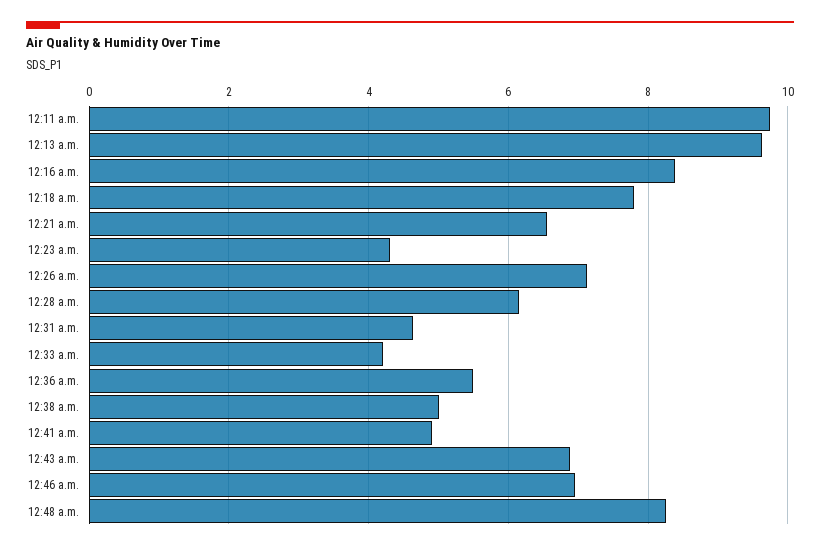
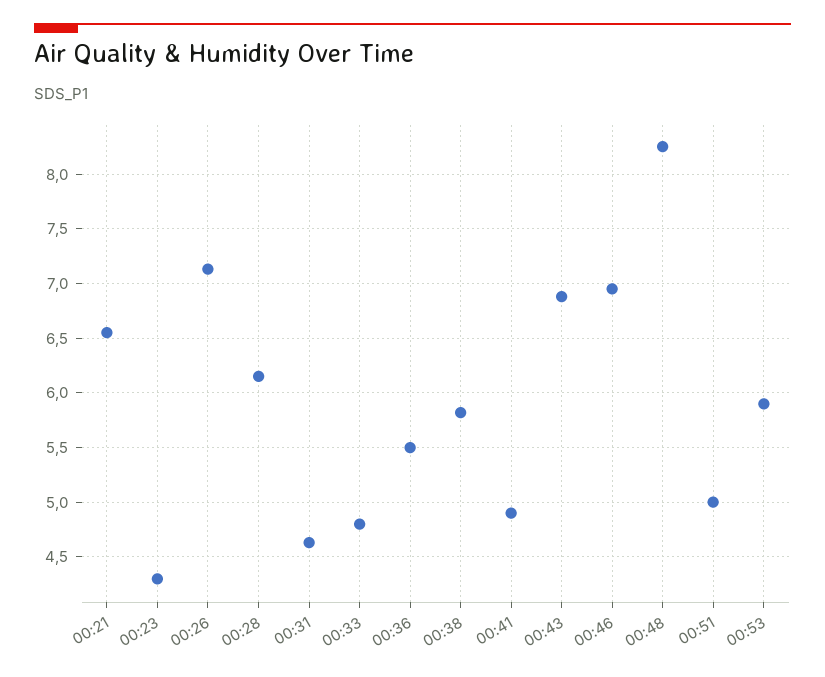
12:11 a.m.: 9.8 -> none
12:13 a.m.: 9.6 -> none
12:16 a.m.: 8.4 -> none
12:18 a.m.: 7.8 -> none
12:33 a.m.: 4.2 -> 4.8
12:38 a.m.: 5 -> 5.8
00:51: none -> 5
00:53: none -> 5.9

